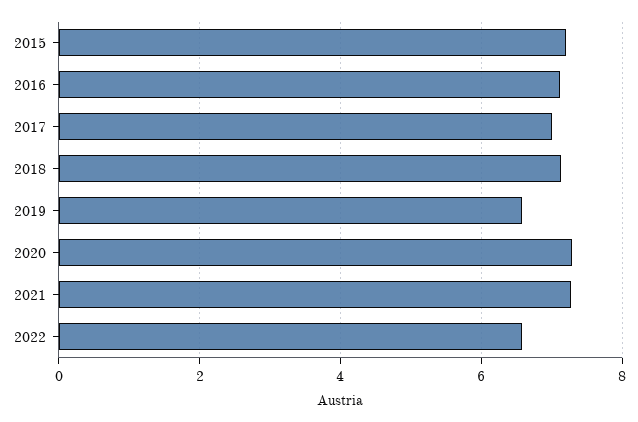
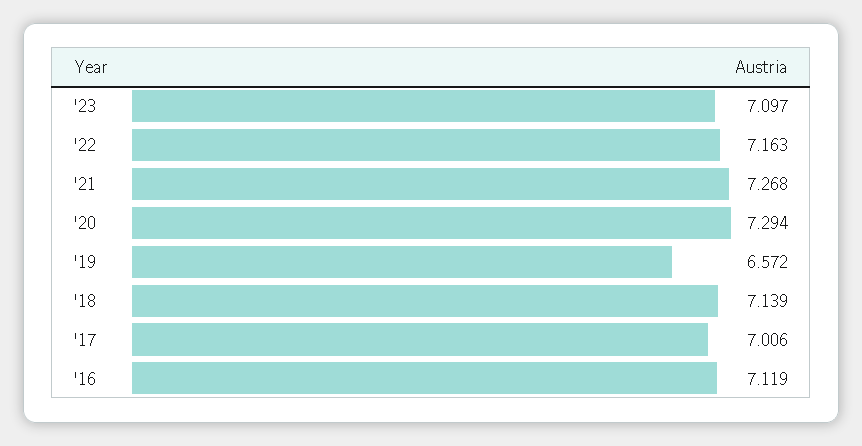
2015: 7.2 -> none
2022: 6.6 -> 7.163
'23: none -> 7.097

